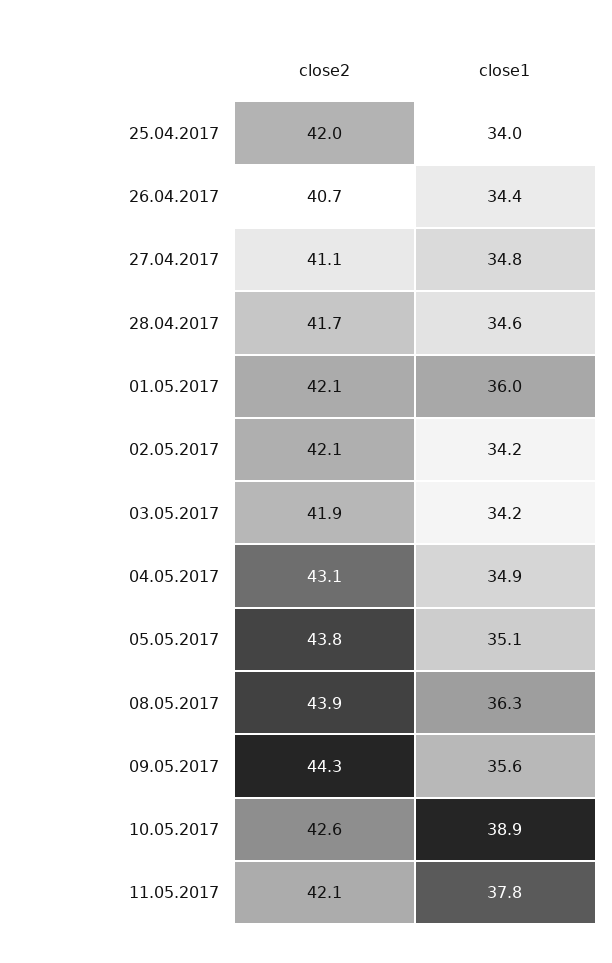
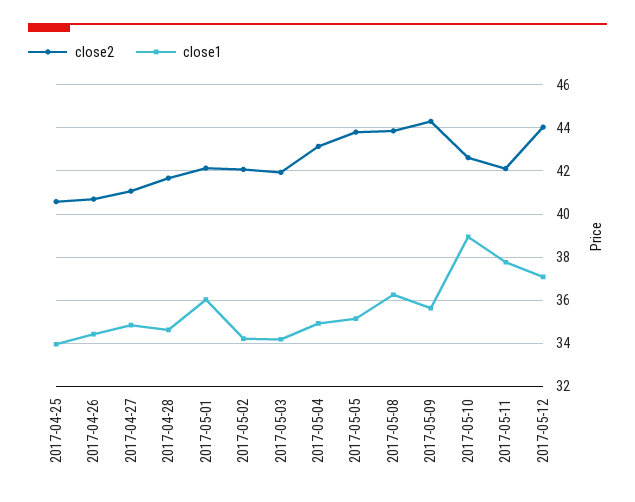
close2, 25.04.2017: 42 -> 40.5
close2, 2017-05-12: none -> 44
close1, 2017-05-12: none -> 37

